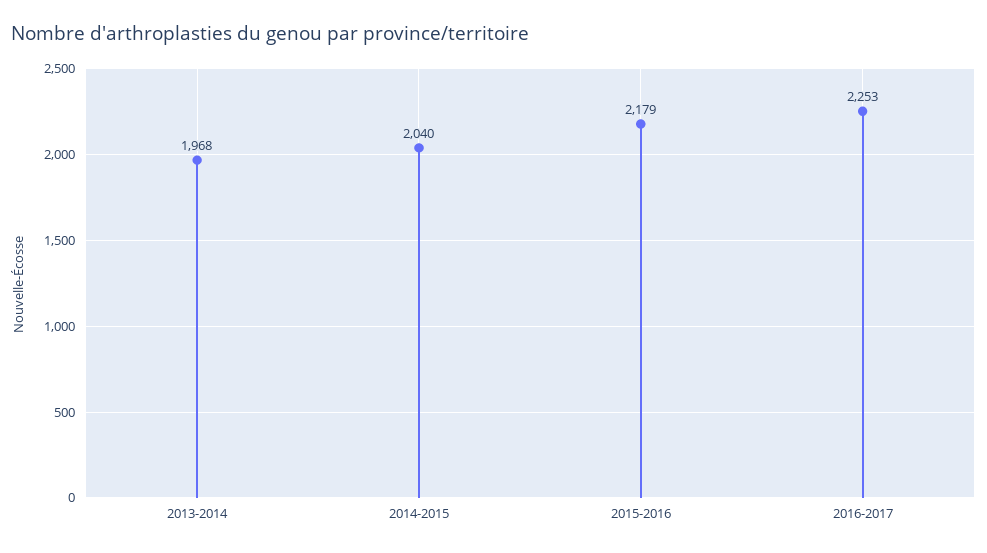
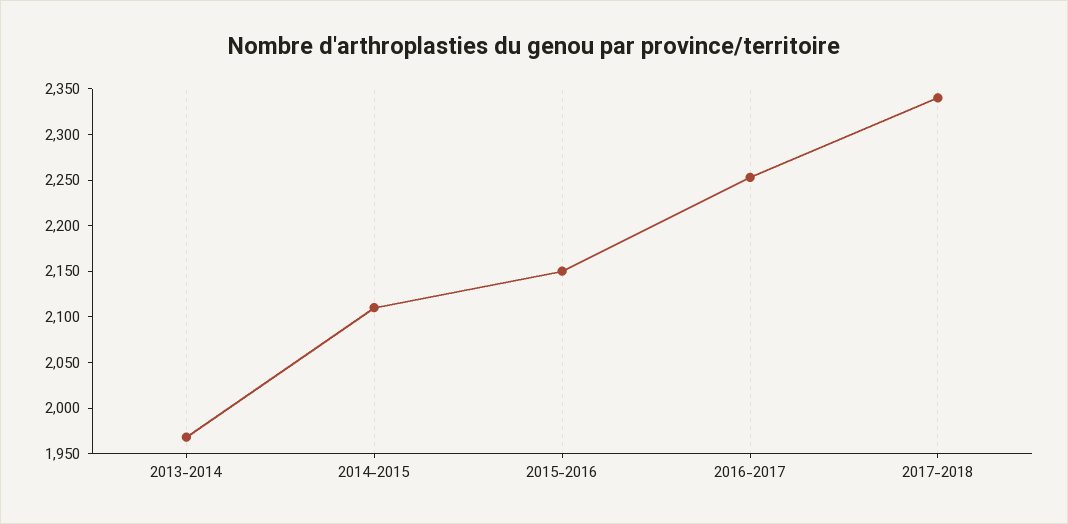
2014-2015: 2040 -> 2110
2015-2016: 2179 -> 2150
2017-2018: none -> 2340

